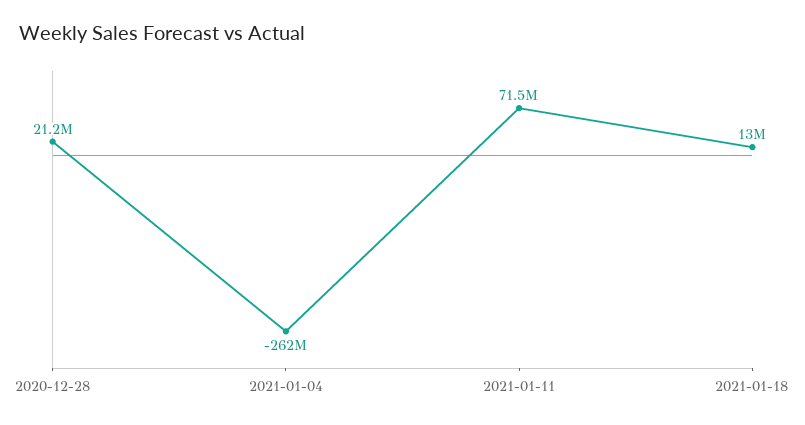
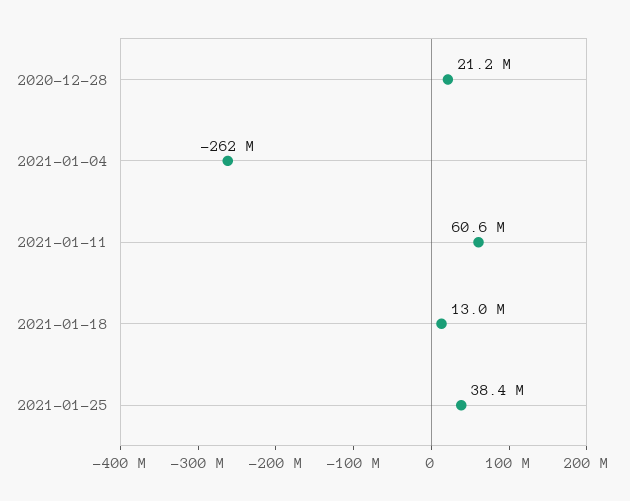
2021-01-11: 71500000 -> 60600000
2021-01-25: none -> 38400000

